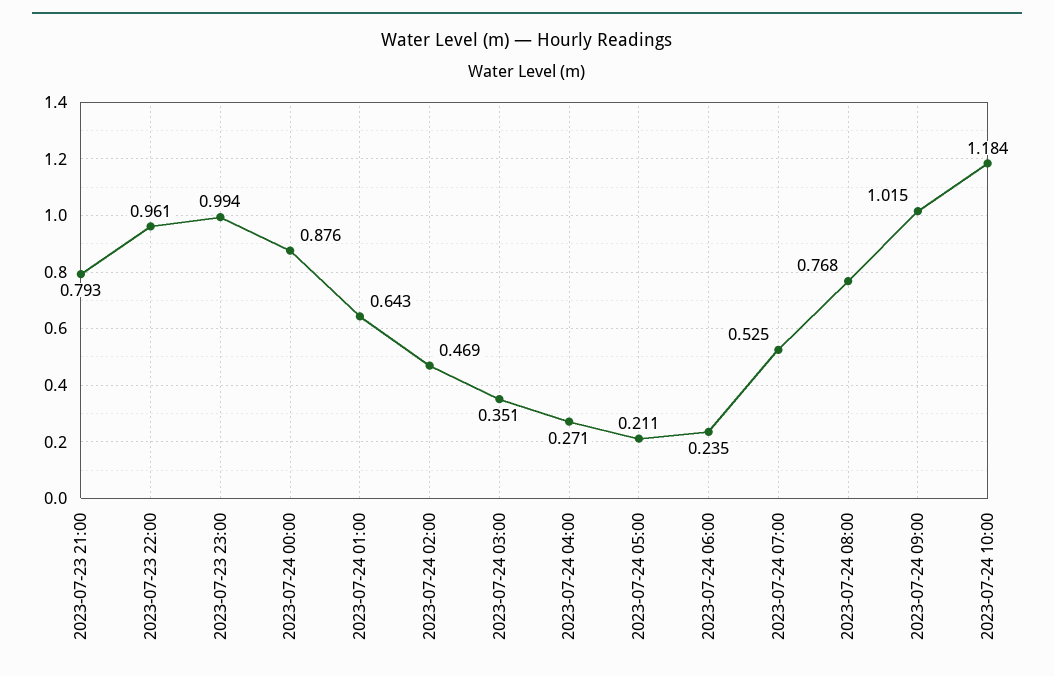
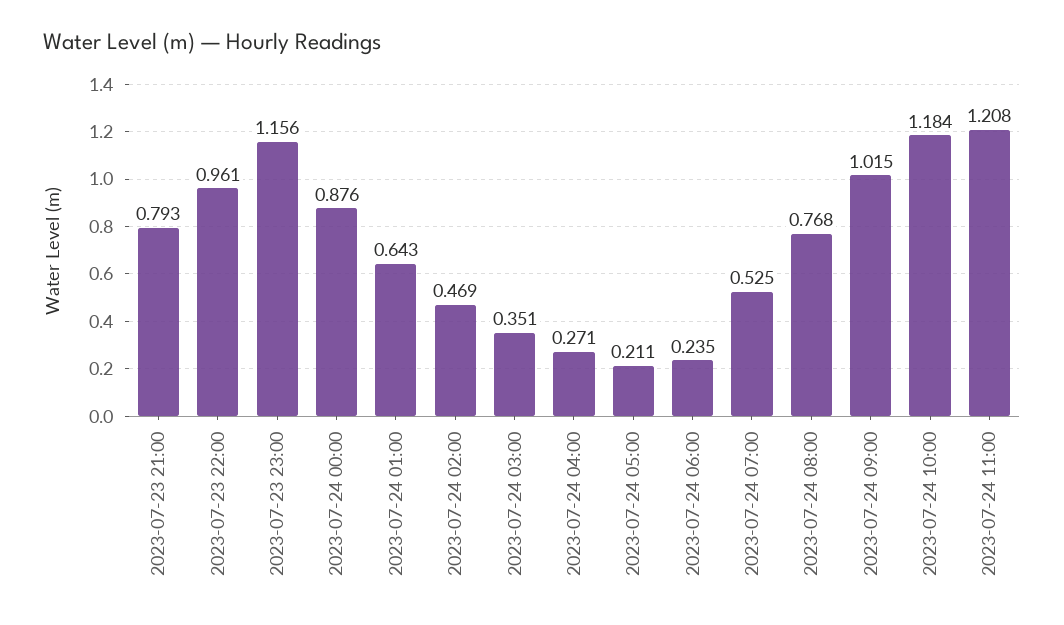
2023-07-23 23:00: 0.994 -> 1.156
2023-07-24 11:00: none -> 1.208

